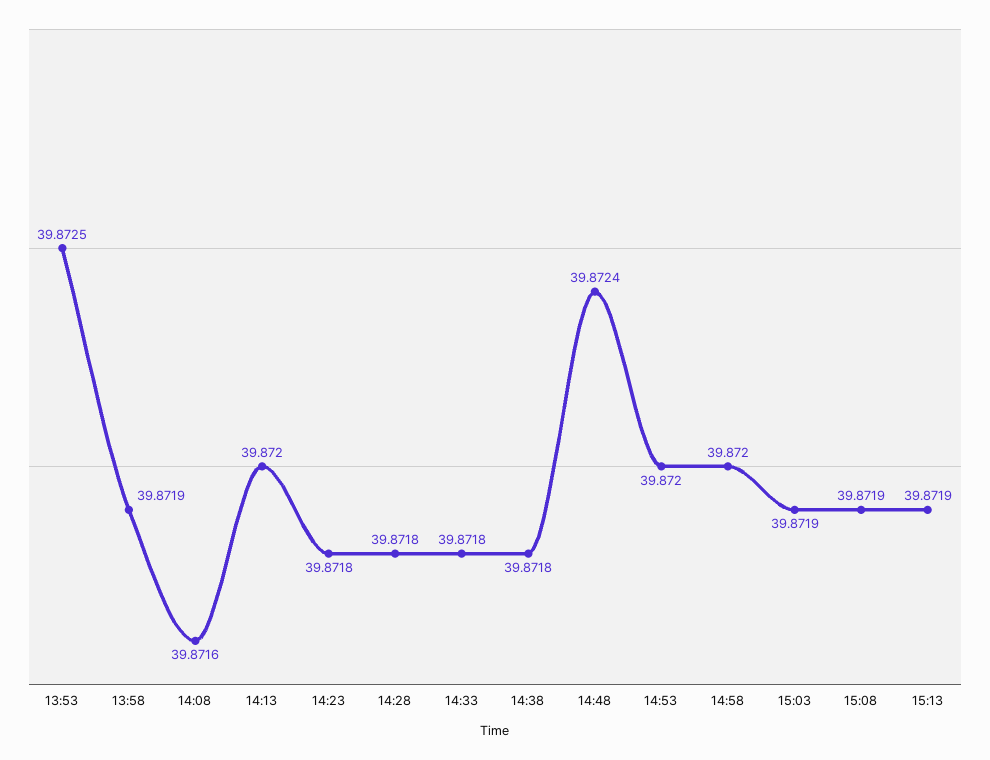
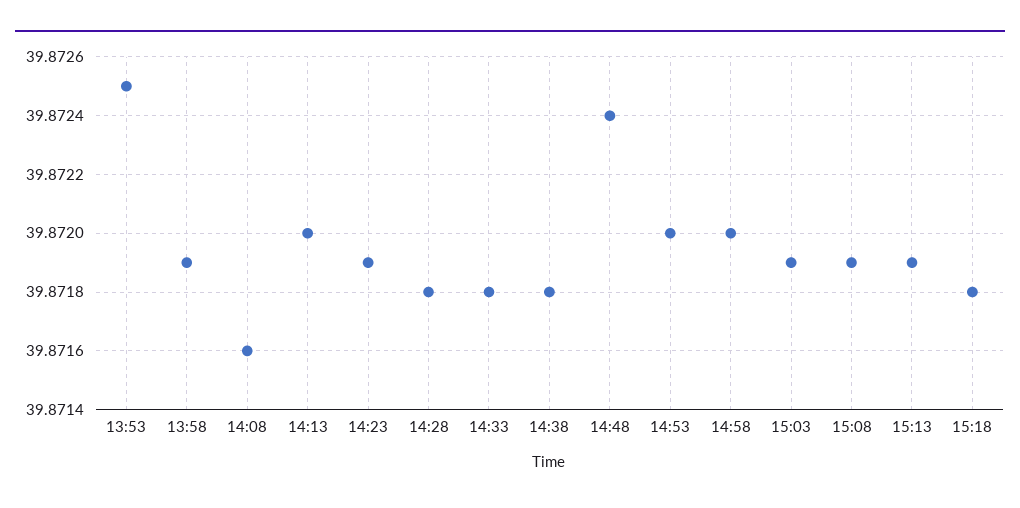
14:23: 39.8718 -> 39.8719
15:18: none -> 39.8718

